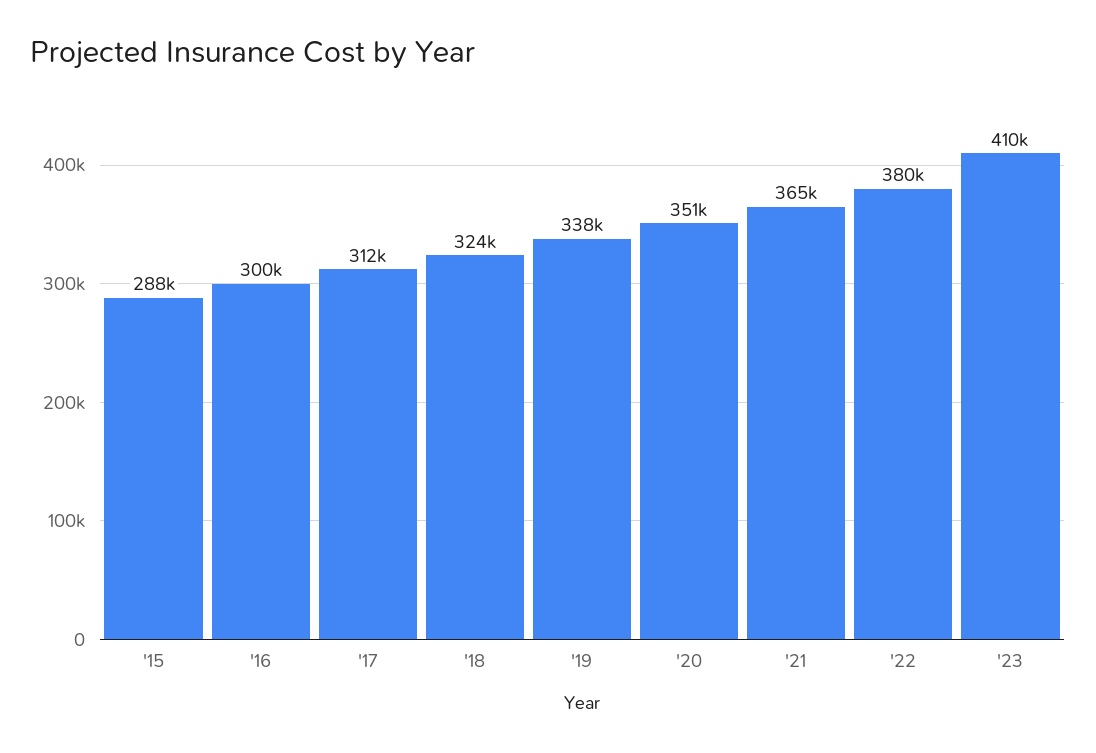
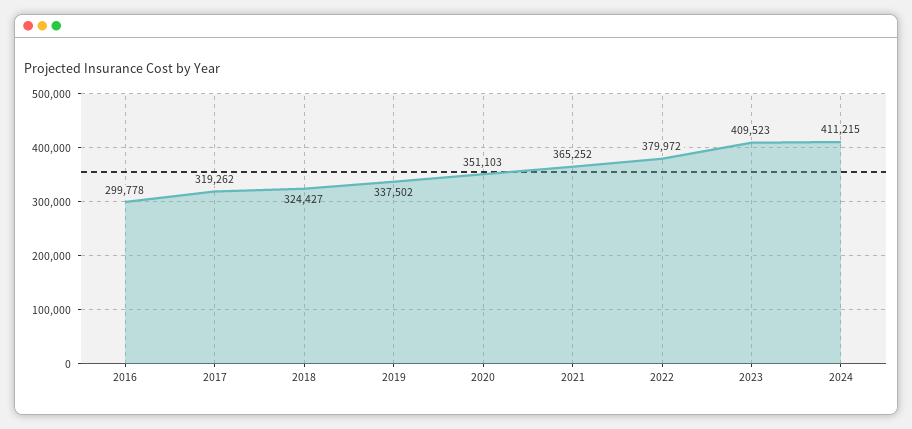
'15: 288000 -> none
'17: 312000 -> 319262
2024: none -> 411215

